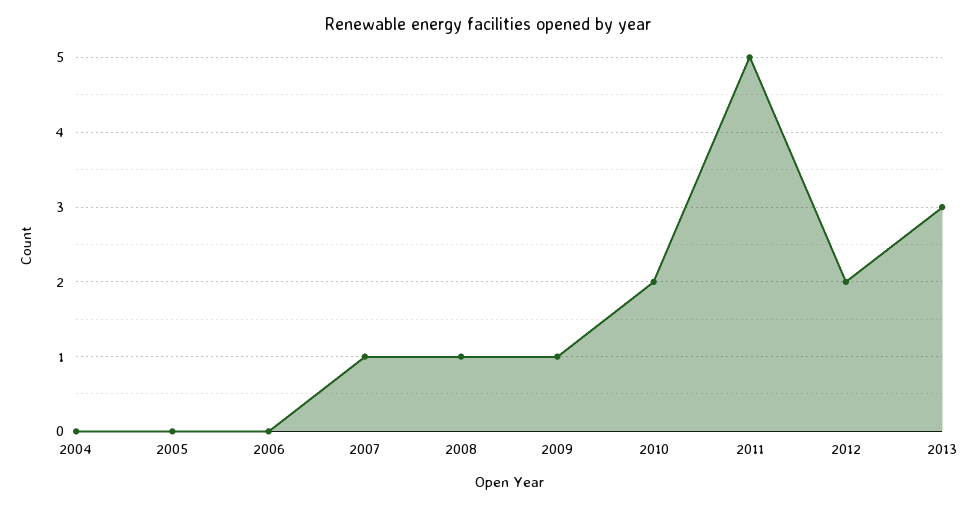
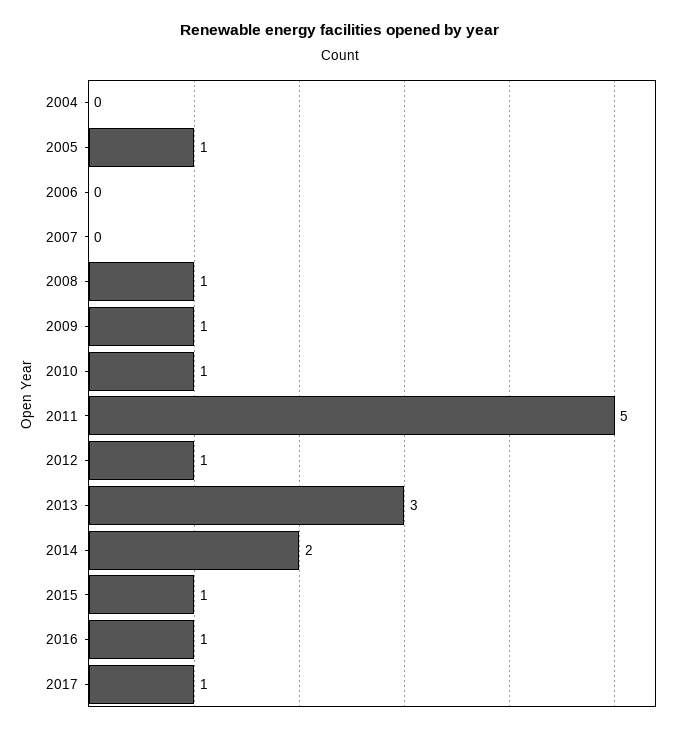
2005: 0 -> 1
2007: 1 -> 0
2010: 2 -> 1
2012: 2 -> 1
2014: none -> 2
2015: none -> 1
2016: none -> 1
2017: none -> 1

